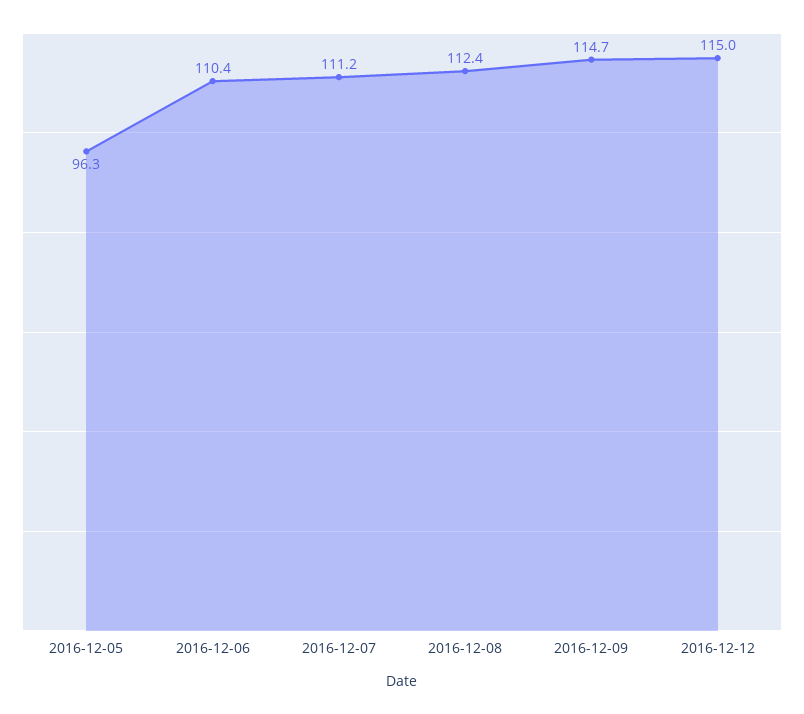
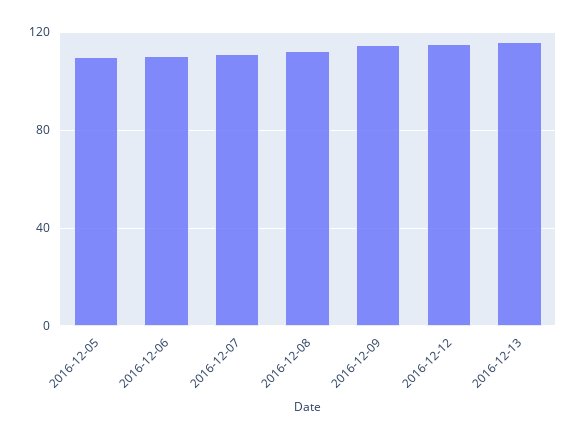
2016-12-05: 96.3 -> 110
2016-12-13: none -> 115

